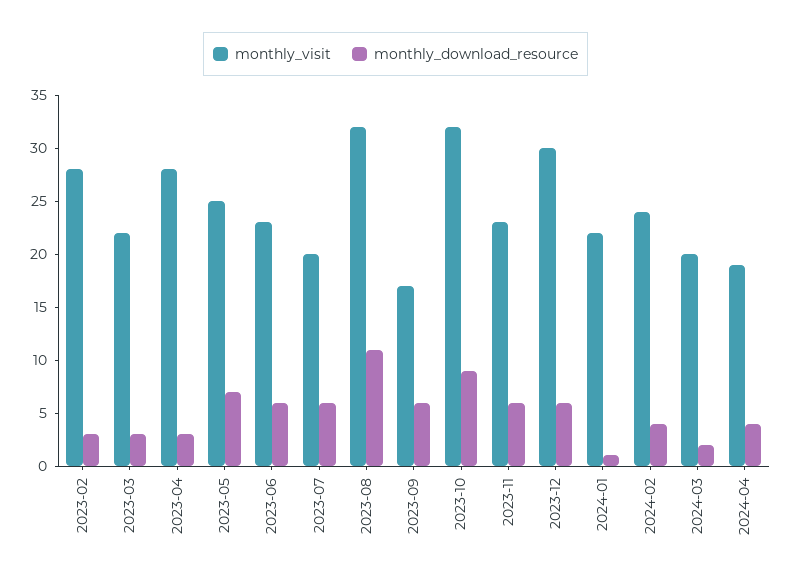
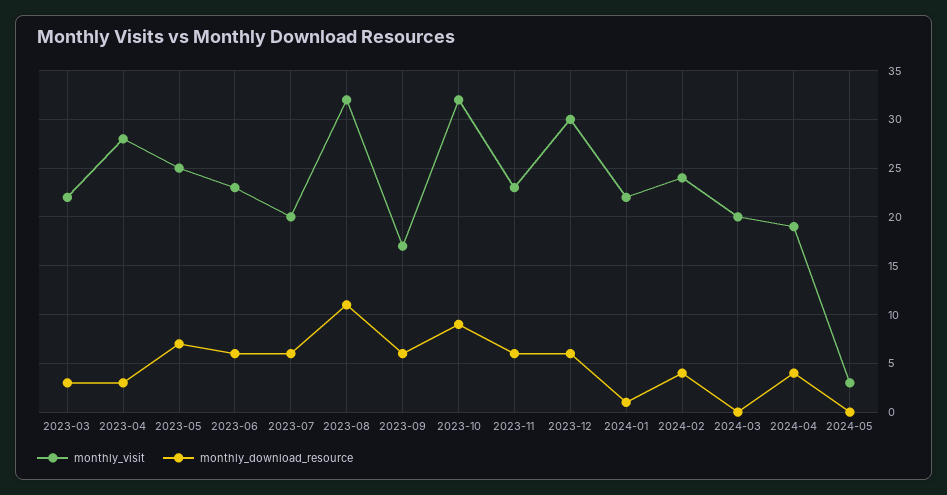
monthly_visit, 2023-02: 28 -> none
monthly_download_resource, 2023-02: 3 -> none
monthly_download_resource, 2024-03: 2 -> 0
monthly_visit, 2024-05: none -> 3
monthly_download_resource, 2024-05: none -> 0

